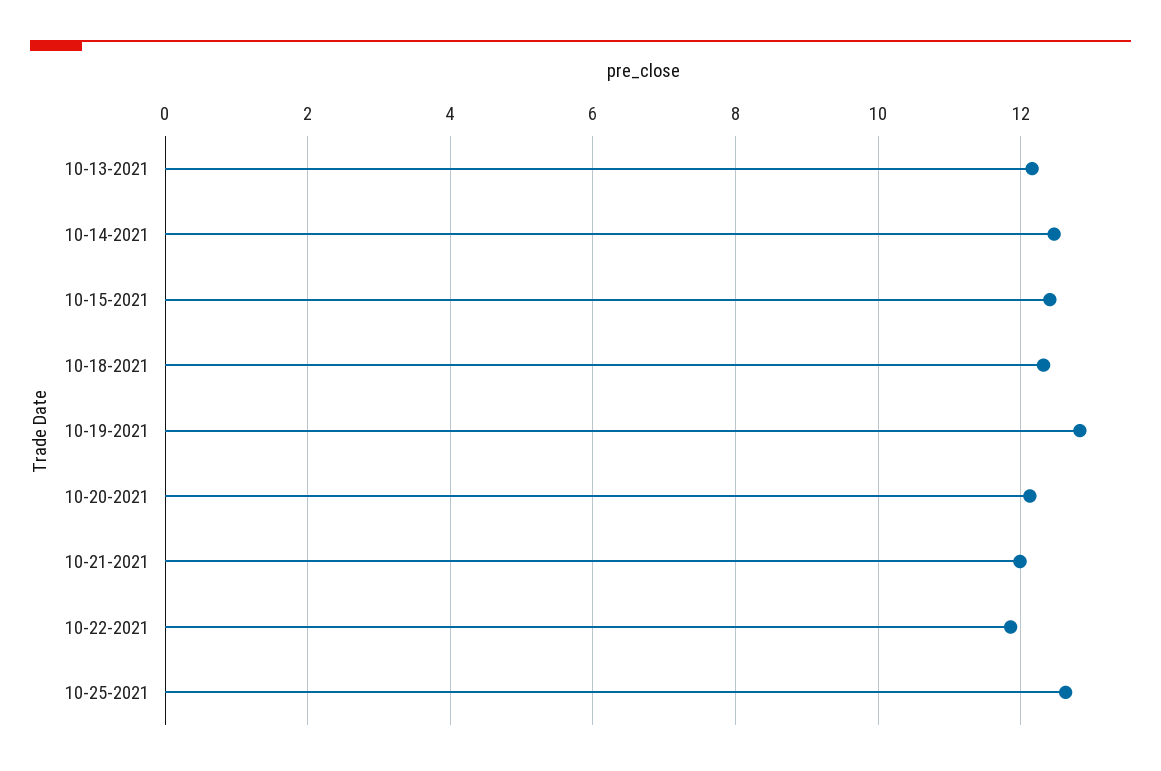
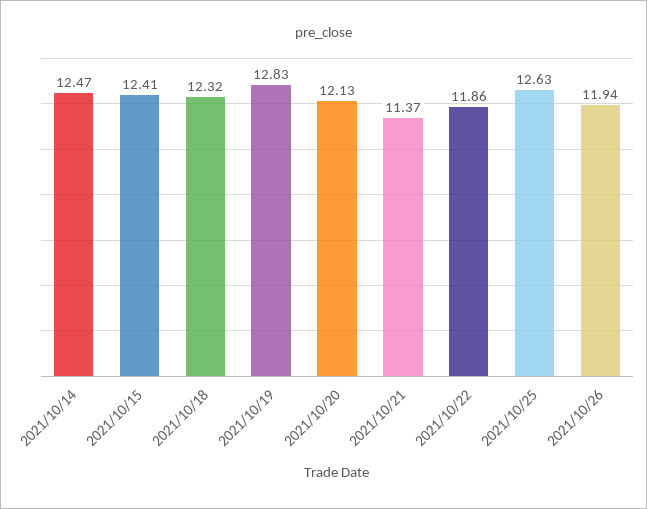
10-13-2021: 12.2 -> none
10-21-2021: 12 -> 11.37
2021/10/26: none -> 11.94

